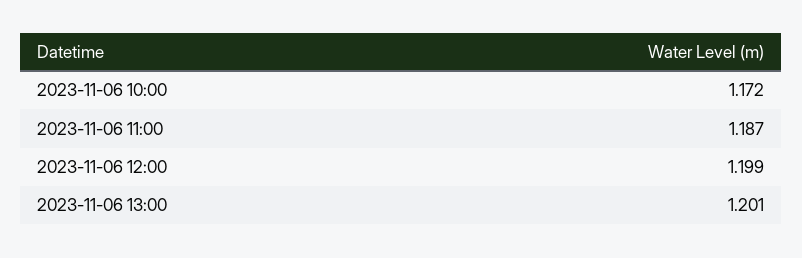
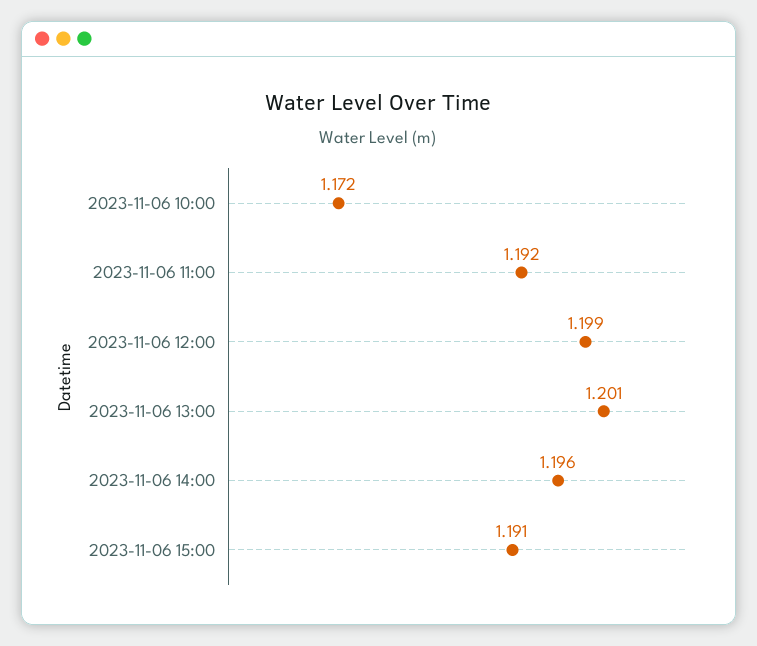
2023-11-06 11:00: 1.187 -> 1.192
2023-11-06 14:00: none -> 1.196
2023-11-06 15:00: none -> 1.191

